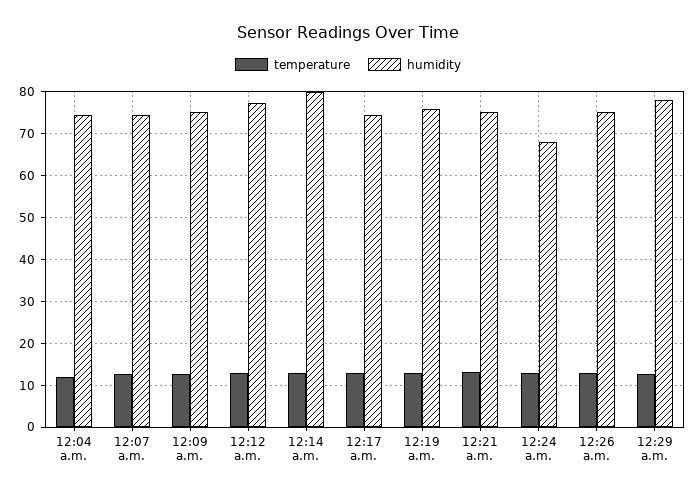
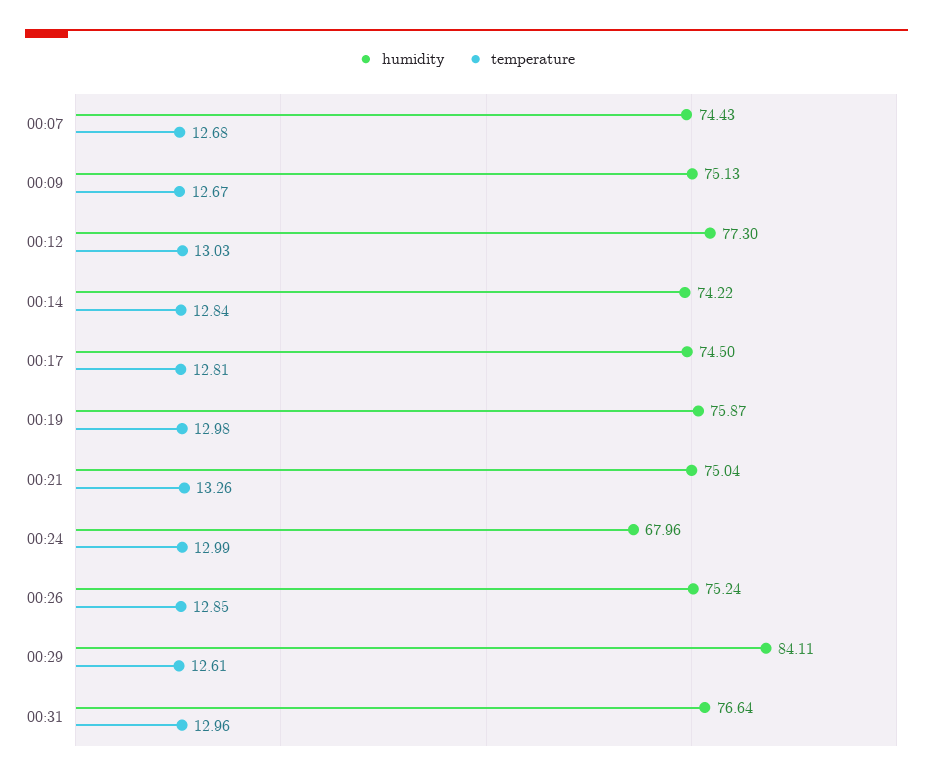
temperature, 12:04 a.m.: 12 -> none
humidity, 12:04 a.m.: 74 -> none
humidity, 12:14 a.m.: 80 -> 74.22
humidity, 12:29 a.m.: 78 -> 84.11
humidity, 00:31: none -> 76.64
temperature, 00:31: none -> 12.96

